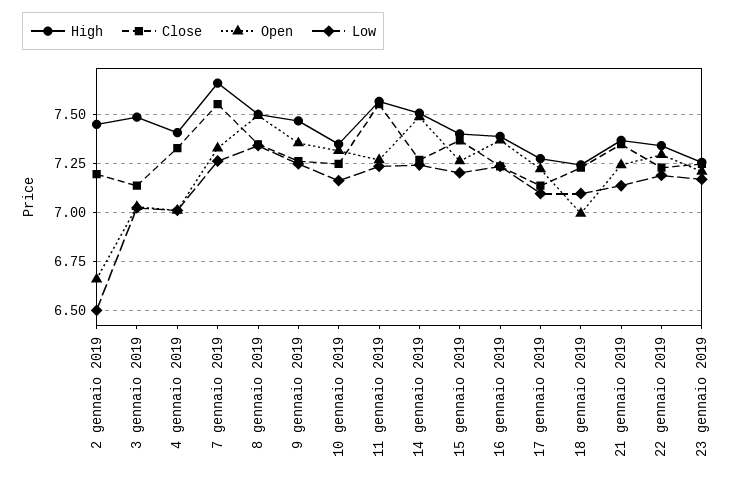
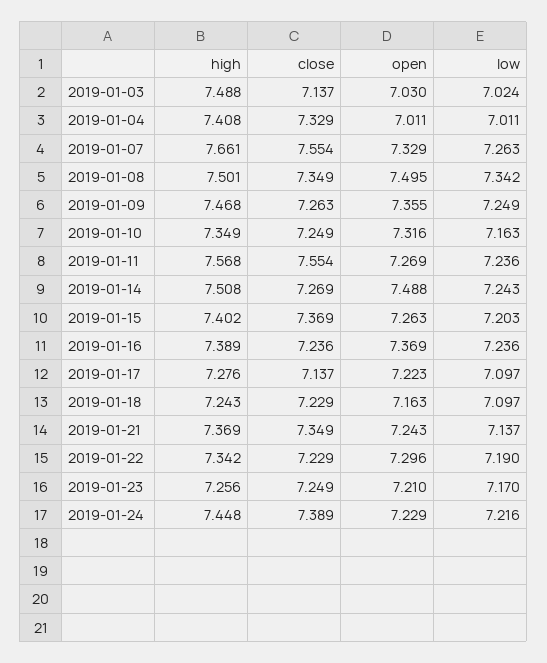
High, 2 gennaio 2019: 7.45 -> none
Close, 2 gennaio 2019: 7.2 -> none
Open, 2 gennaio 2019: 6.65 -> none
Low, 2 gennaio 2019: 6.5 -> none
Open, 18 gennaio 2019: 7 -> 7.163
High, 2019-01-24: none -> 7.448
Close, 2019-01-24: none -> 7.389
Open, 2019-01-24: none -> 7.229
Low, 2019-01-24: none -> 7.216

